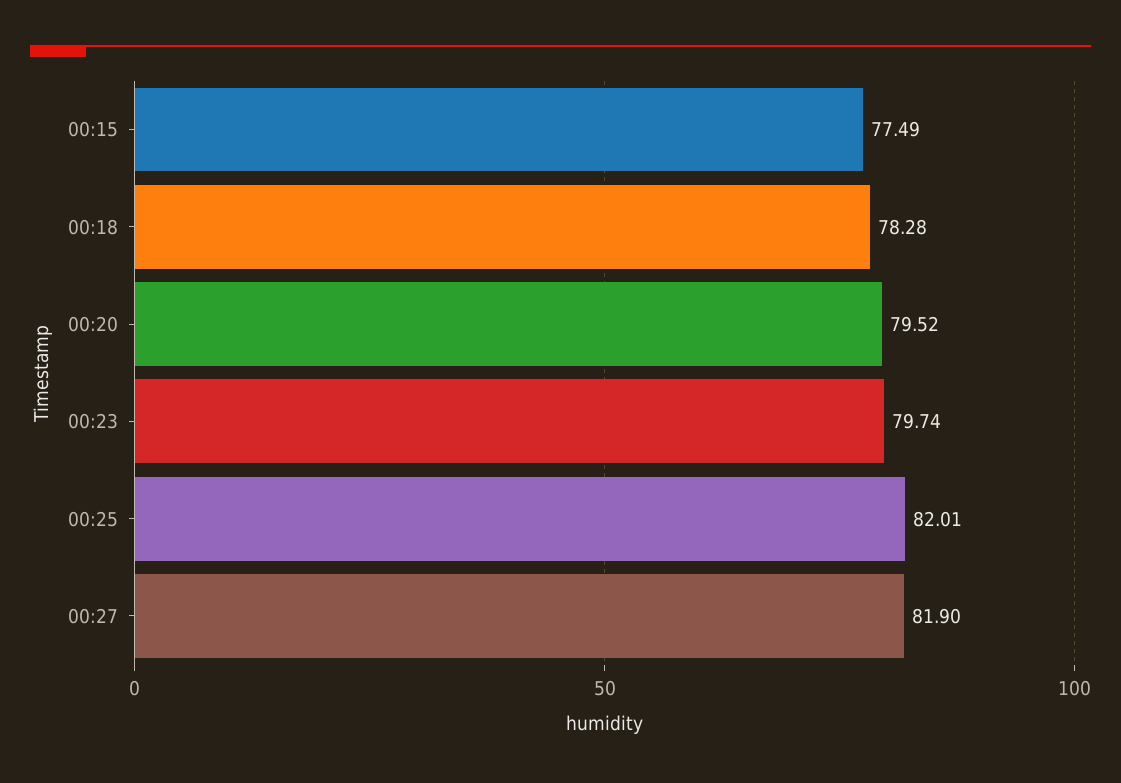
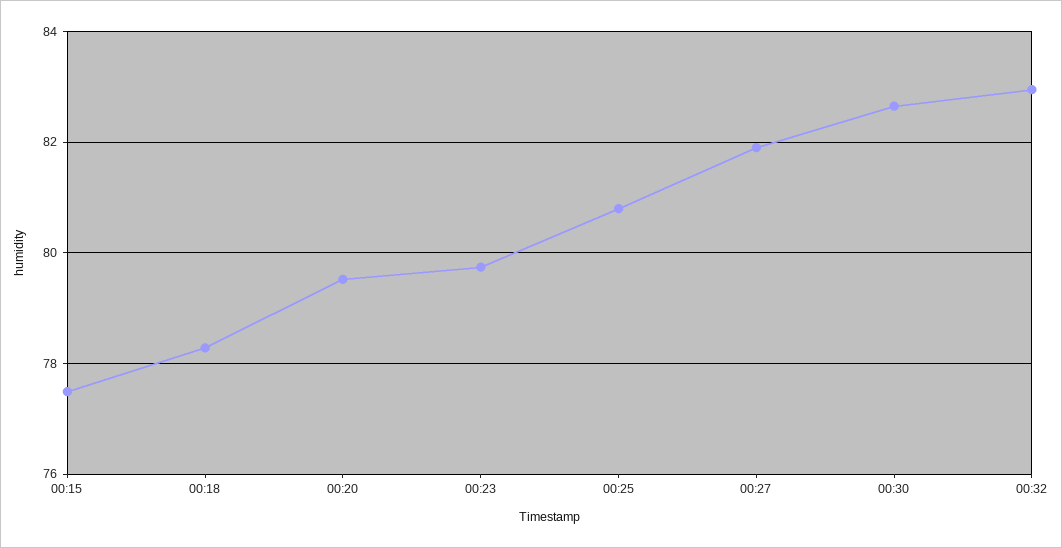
00:25: 82.01 -> 80.8
00:30: none -> 82.6
00:32: none -> 83

